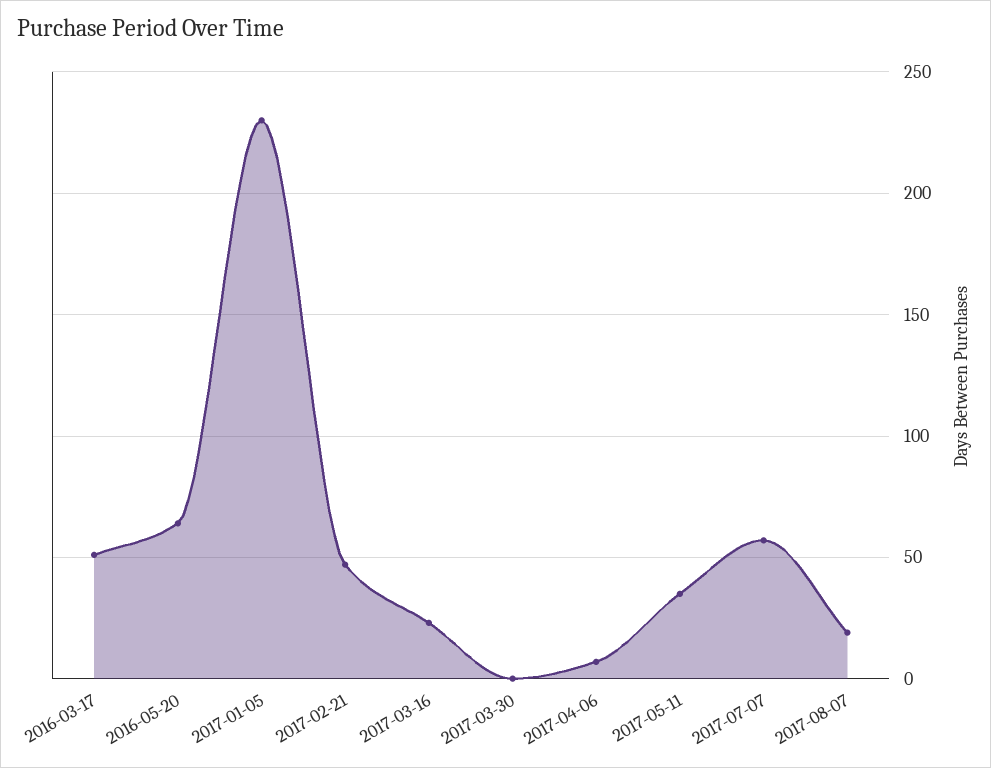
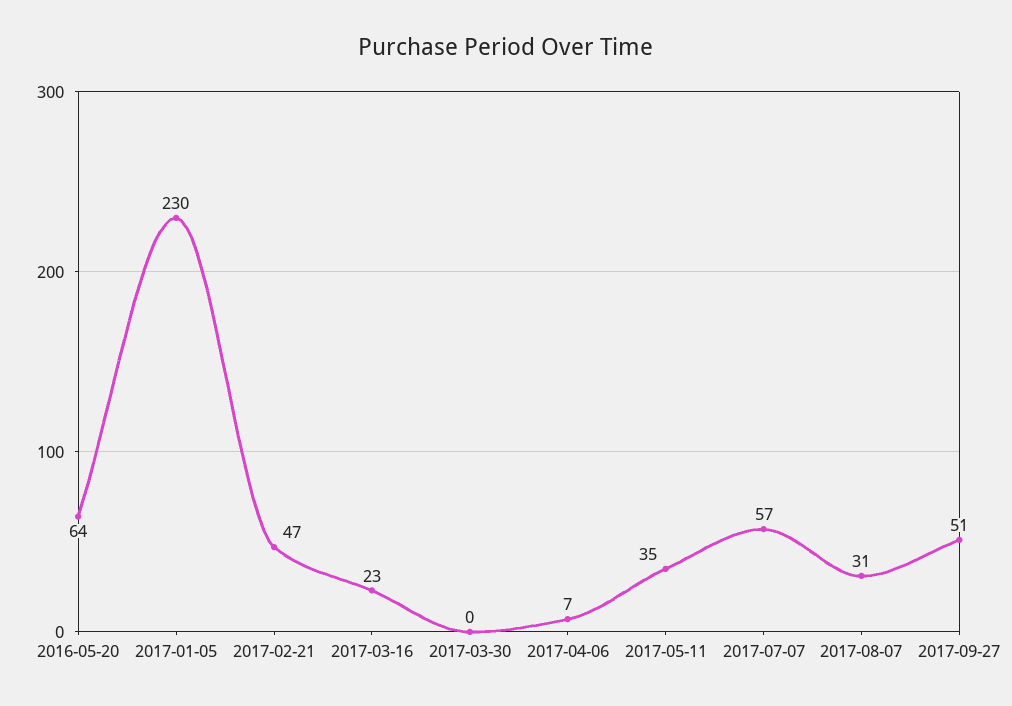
2016-03-17: 50 -> none
2017-08-07: 20 -> 31
2017-09-27: none -> 51

